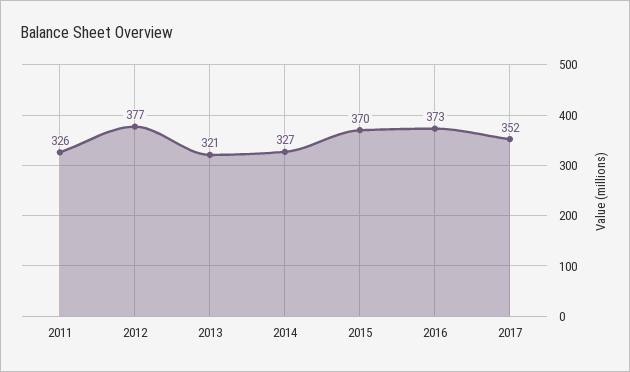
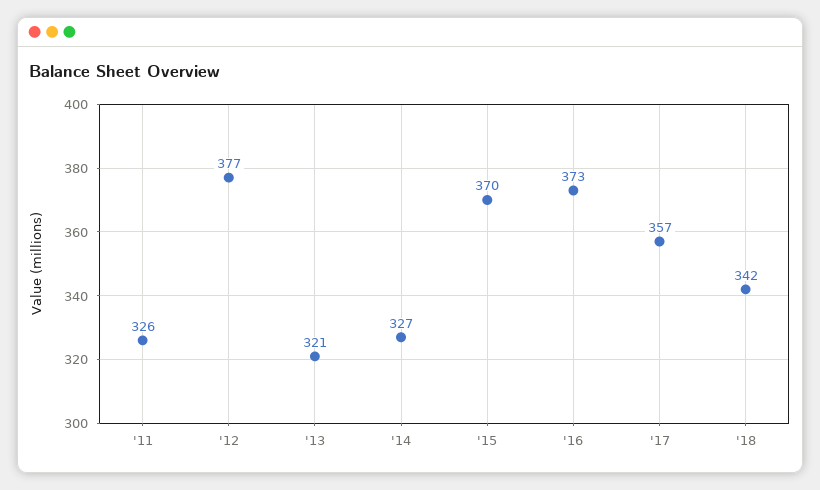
2017: 352 -> 357
'18: none -> 342

